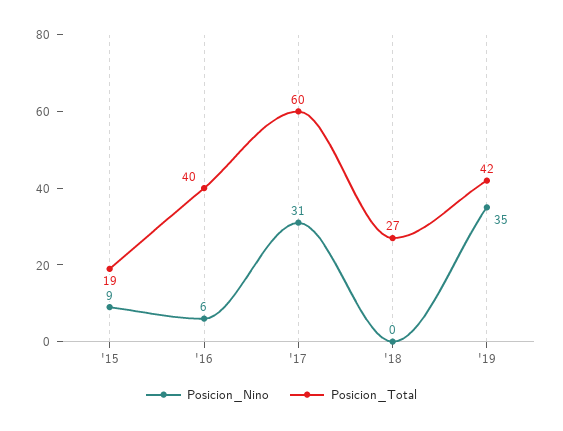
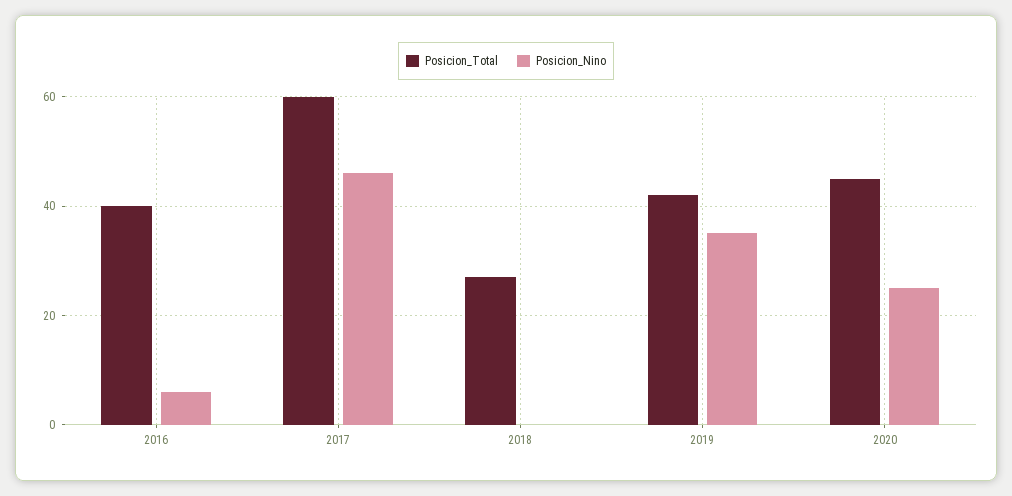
Posicion_Nino, '15: 9 -> none
Posicion_Total, '15: 19 -> none
Posicion_Nino, '17: 31 -> 45
Posicion_Total, 2020: none -> 45
Posicion_Nino, 2020: none -> 25

